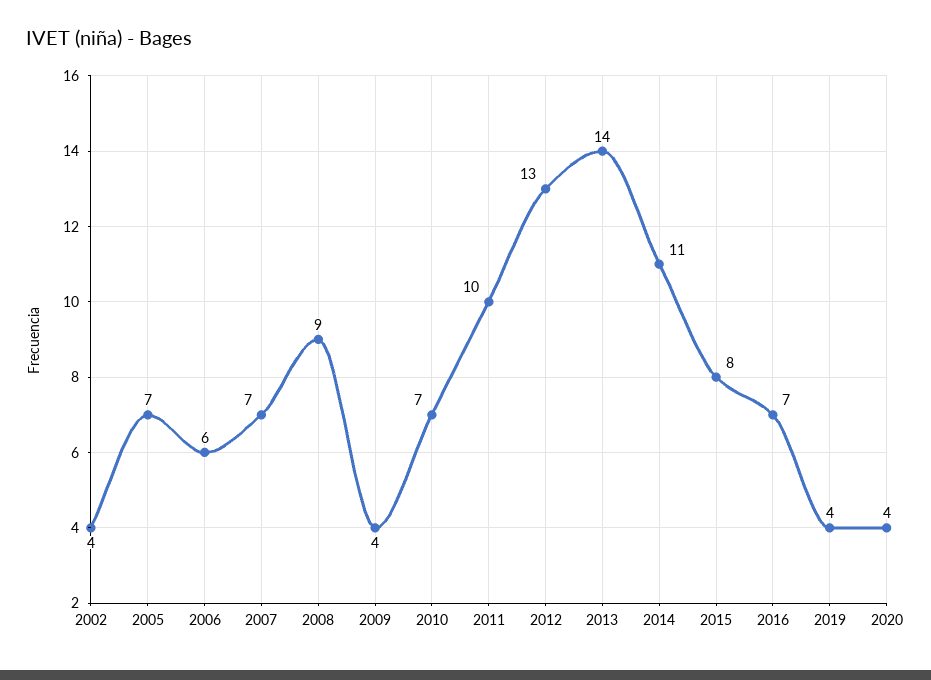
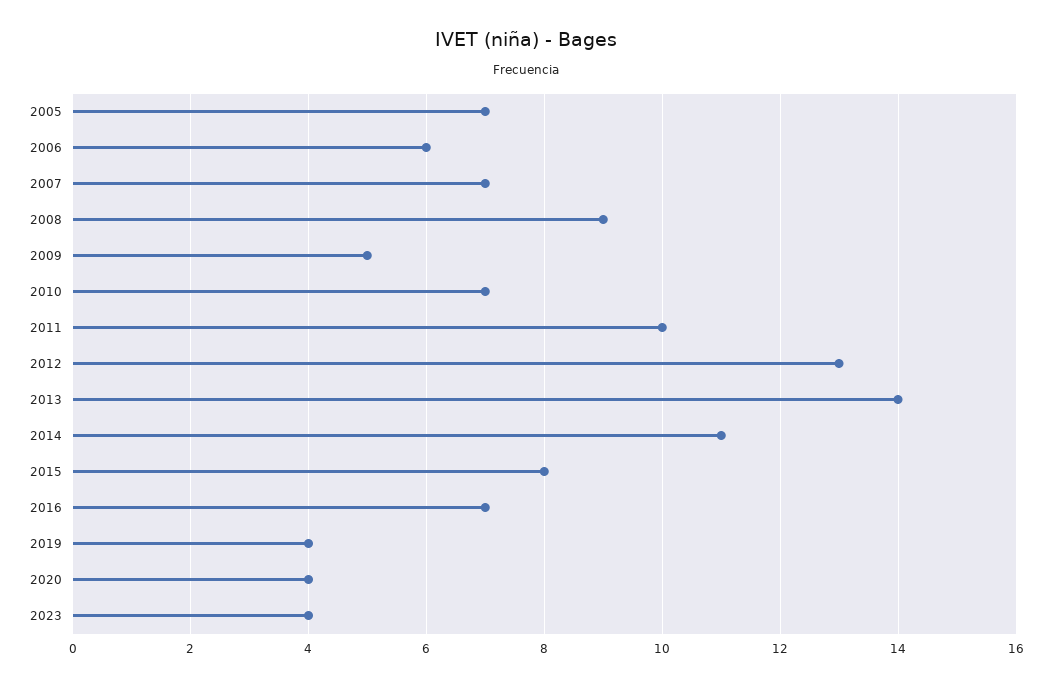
2002: 4 -> none
2009: 4 -> 5
2023: none -> 4

